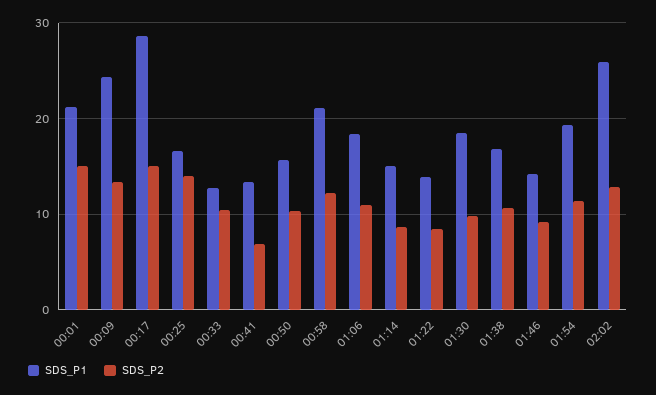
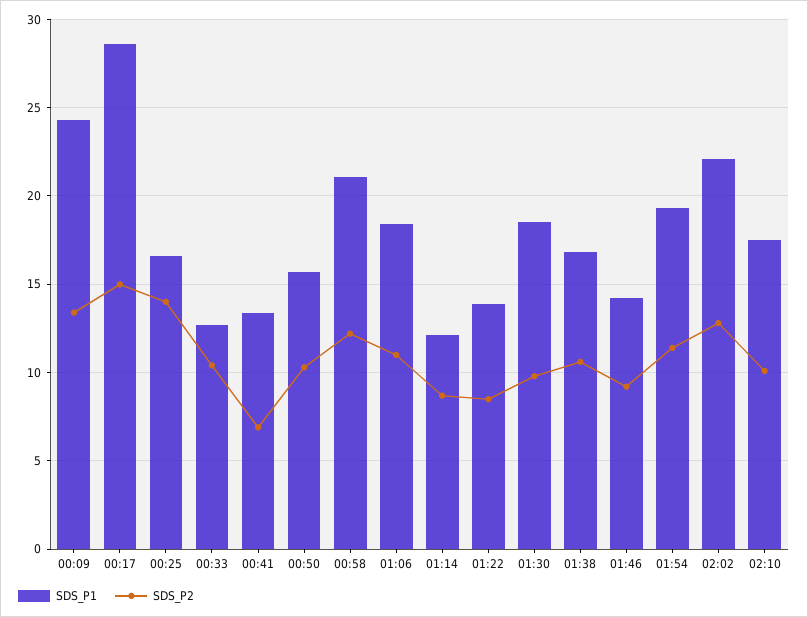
SDS_P1, 00:01: 21 -> none
SDS_P2, 00:01: 15 -> none
SDS_P1, 01:14: 15 -> 12
SDS_P1, 02:02: 26 -> 22
SDS_P1, 02:10: none -> 17.5
SDS_P2, 02:10: none -> 10

